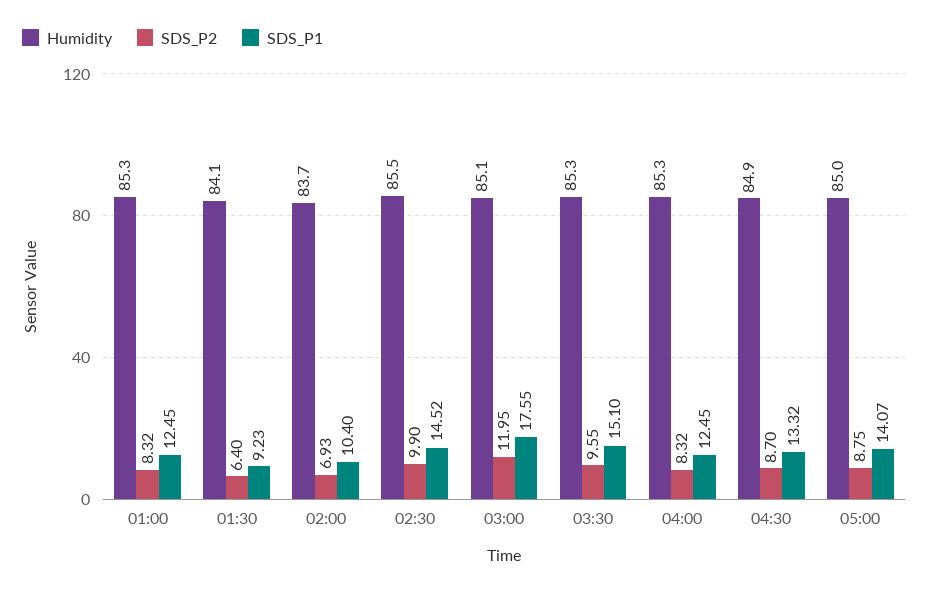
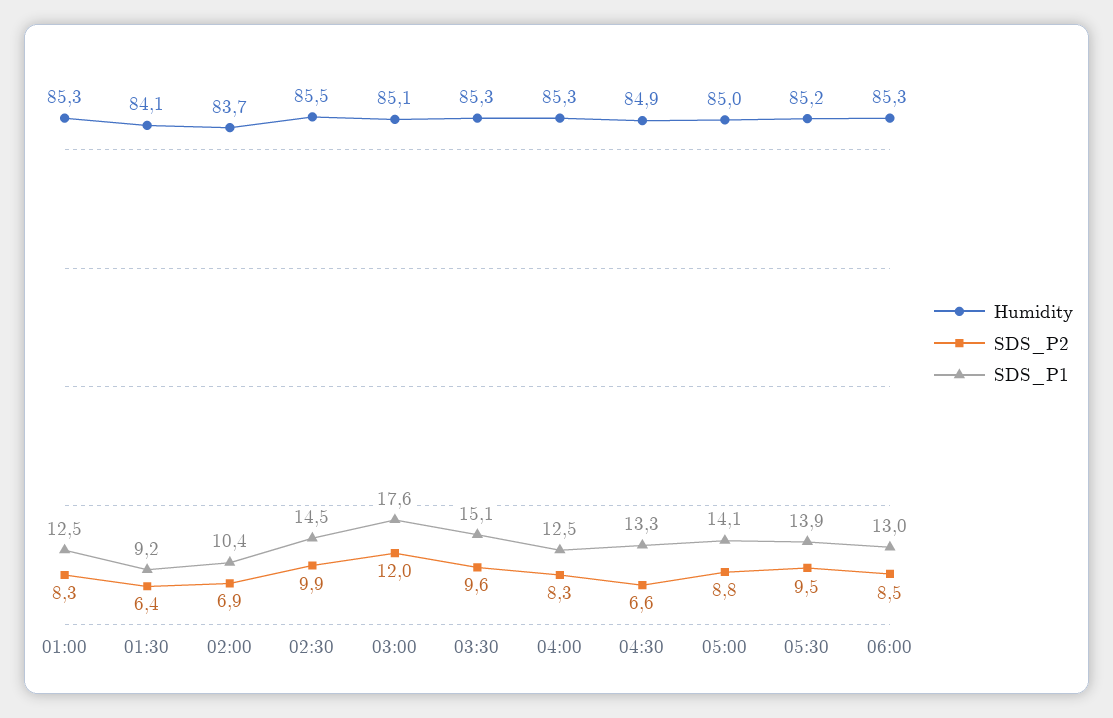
SDS_P2, 04:30: 8.7 -> 6.6
Humidity, 05:30: none -> 85.2
SDS_P2, 05:30: none -> 9.5
SDS_P1, 05:30: none -> 13.9
Humidity, 06:00: none -> 85.3
SDS_P2, 06:00: none -> 8.5
SDS_P1, 06:00: none -> 13

